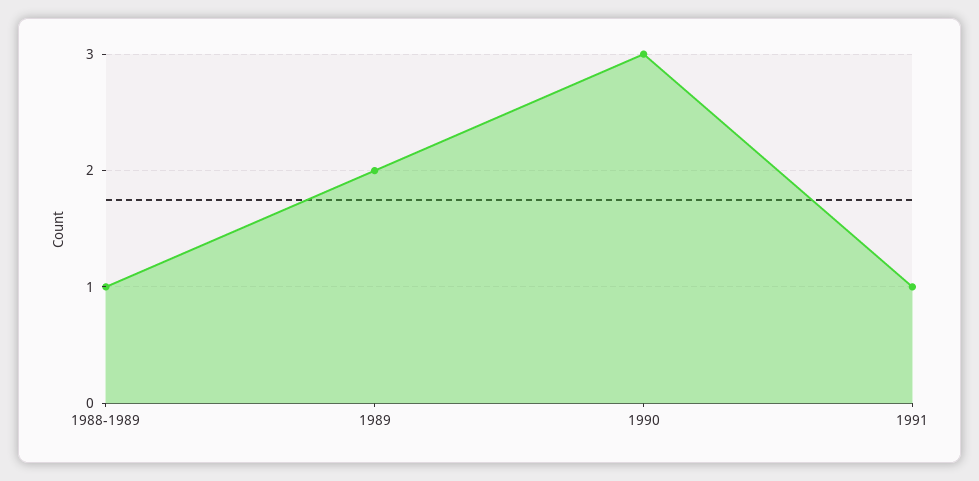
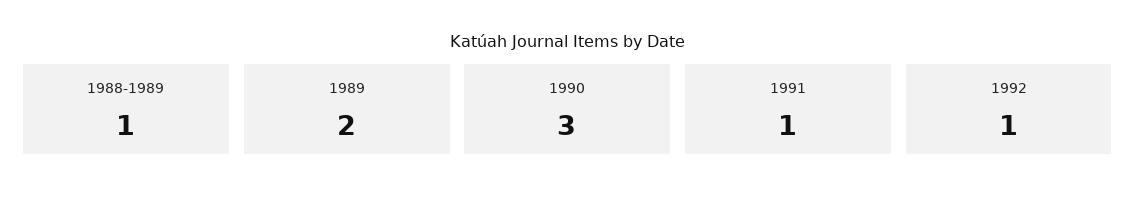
1992: none -> 1

